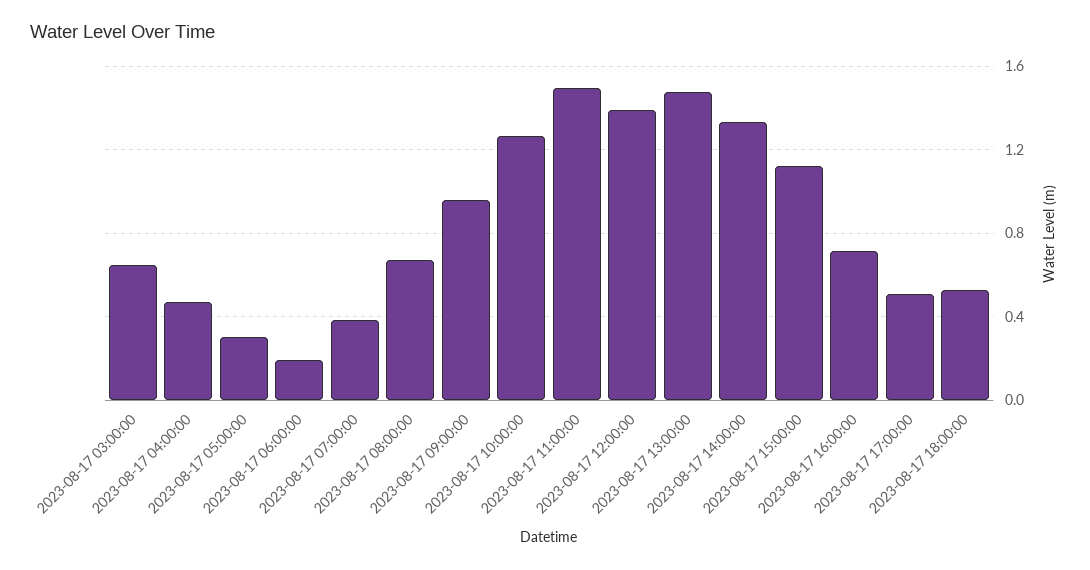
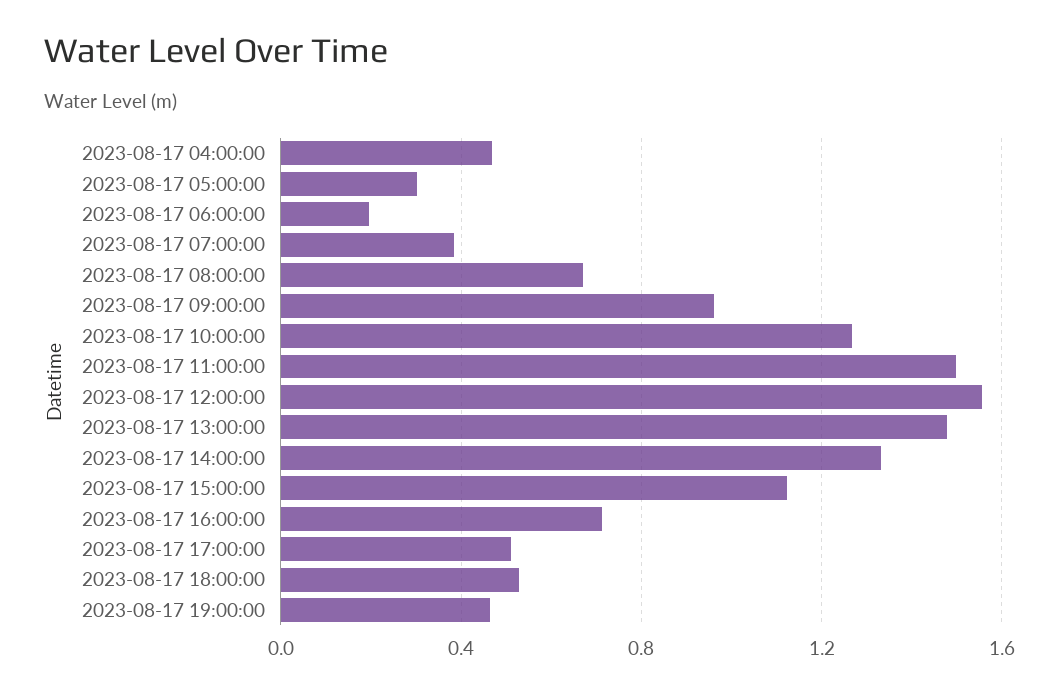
2023-08-17 03:00:00: 0.65 -> none
2023-08-17 12:00:00: 1.4 -> 1.55
2023-08-17 19:00:00: none -> 0.45

